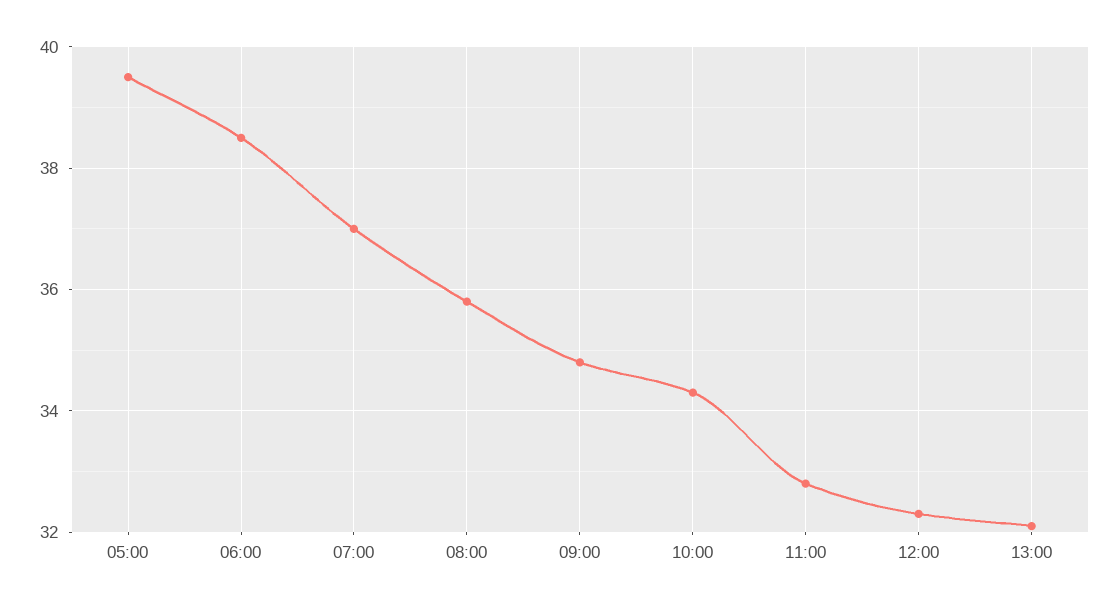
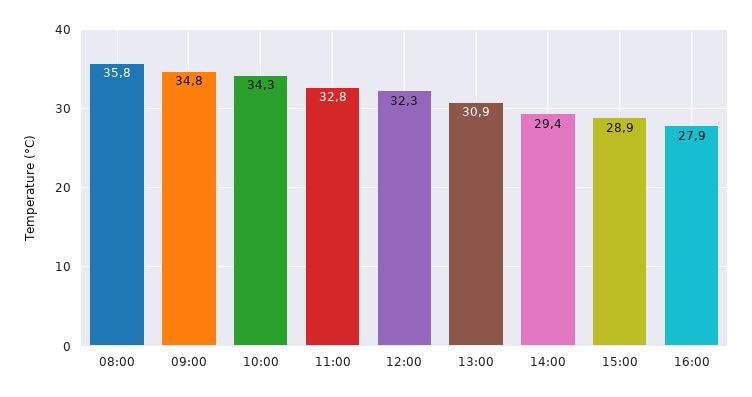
05:00: 39.5 -> none
06:00: 38.5 -> none
07:00: 37 -> none
13:00: 32 -> 30.9
14:00: none -> 29.4
15:00: none -> 28.9
16:00: none -> 27.9

